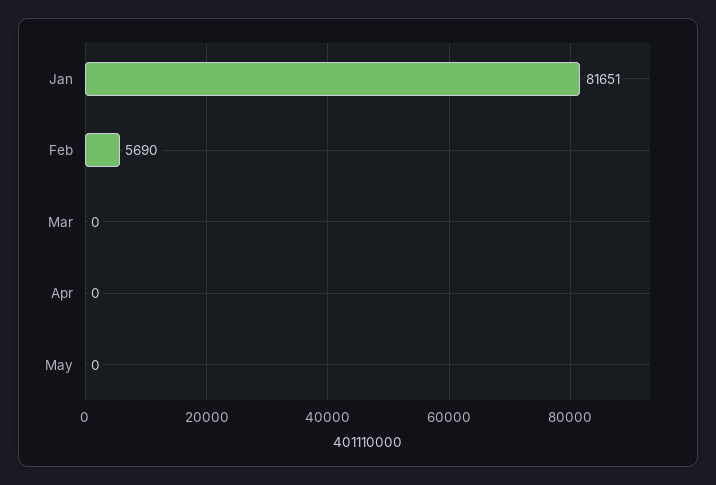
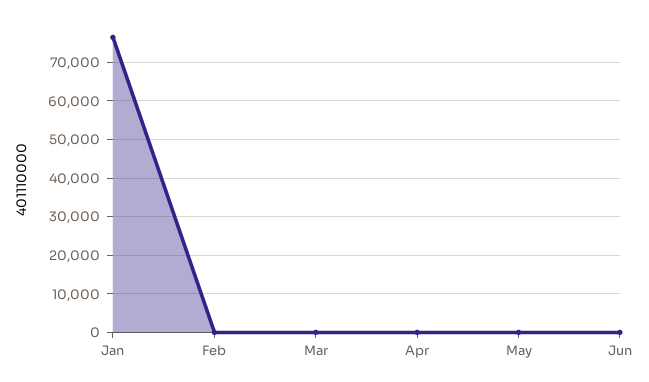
Jan: 81651 -> 76000
Feb: 5690 -> 0
Jun: none -> 0

